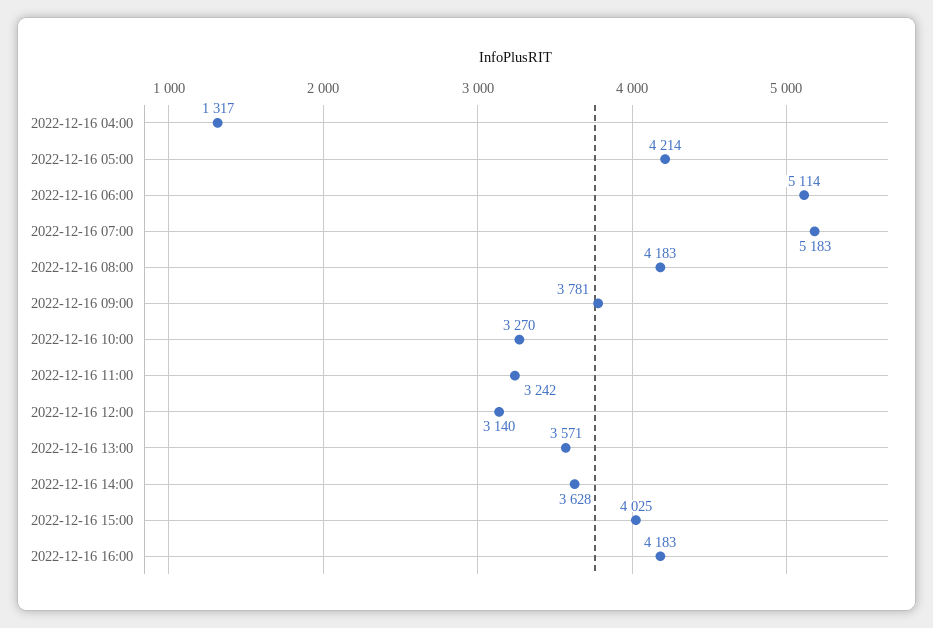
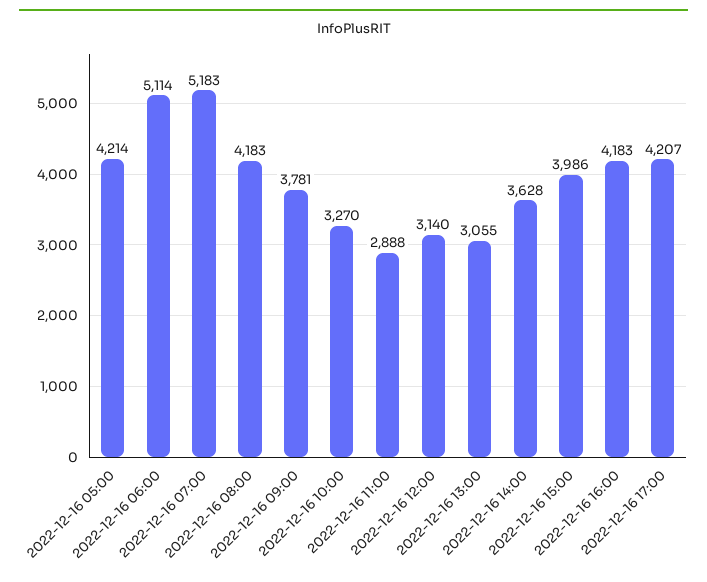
2022-12-16 04:00: 1317 -> none
2022-12-16 11:00: 3242 -> 2888
2022-12-16 13:00: 3571 -> 3055
2022-12-16 15:00: 4025 -> 3986
2022-12-16 17:00: none -> 4207

